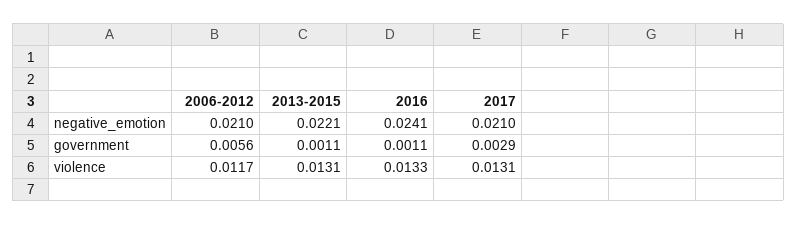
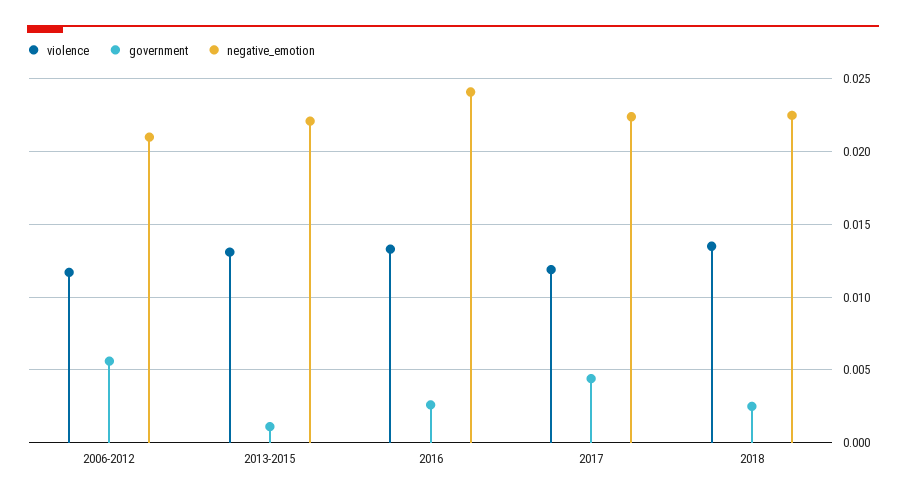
negative_emotion, 2017: 0.021 -> 0.0225
government, 2016: 0.0011 -> 0.0025
government, 2017: 0.0029 -> 0.0045
violence, 2017: 0.0131 -> 0.012
violence, 2018: none -> 0.0135
government, 2018: none -> 0.0025
negative_emotion, 2018: none -> 0.0225

